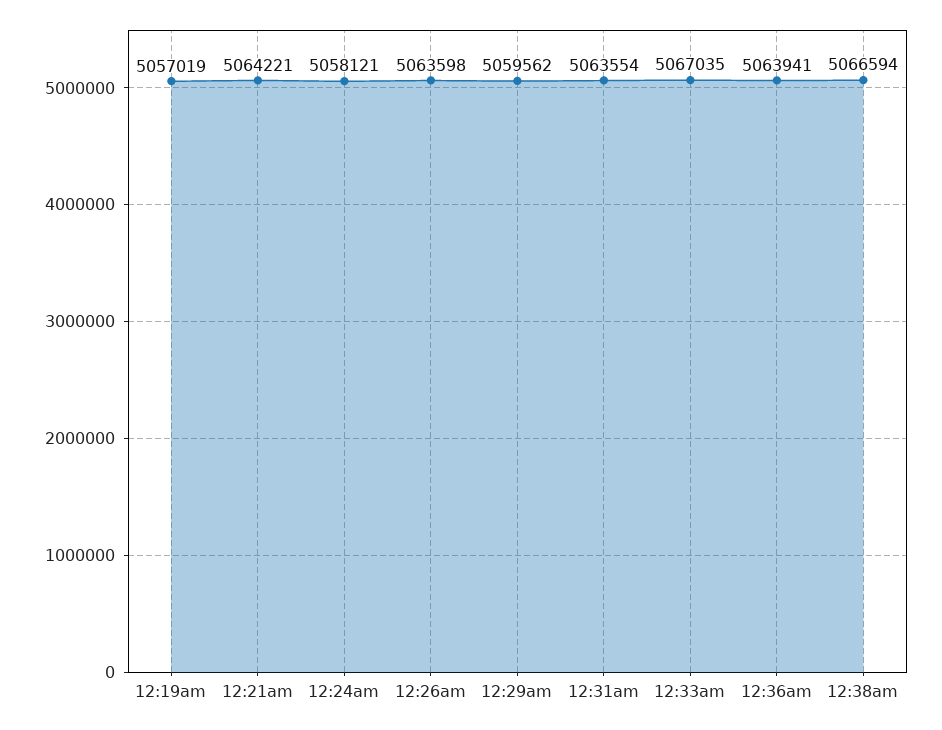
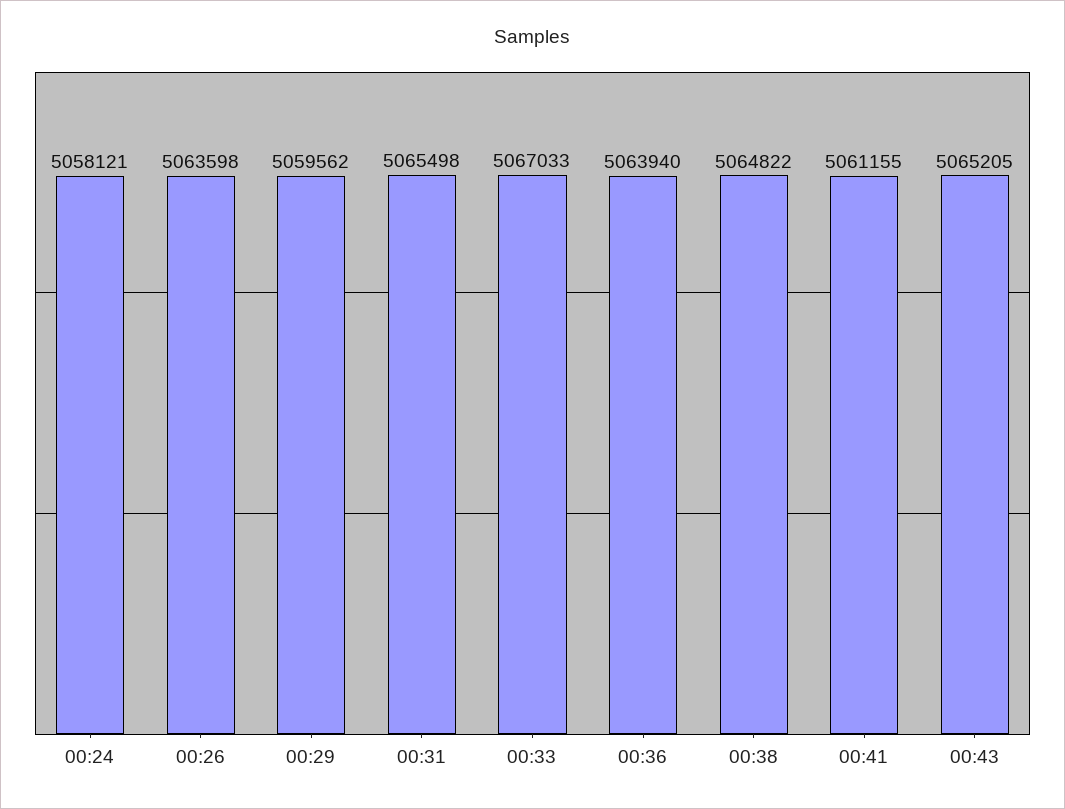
12:19am: 5057019 -> none
12:21am: 5064221 -> none
12:31am: 5063554 -> 5065498
12:33am: 5067035 -> 5067033
12:36am: 5063941 -> 5063940
12:38am: 5066594 -> 5064822
00:41: none -> 5061155
00:43: none -> 5065205

